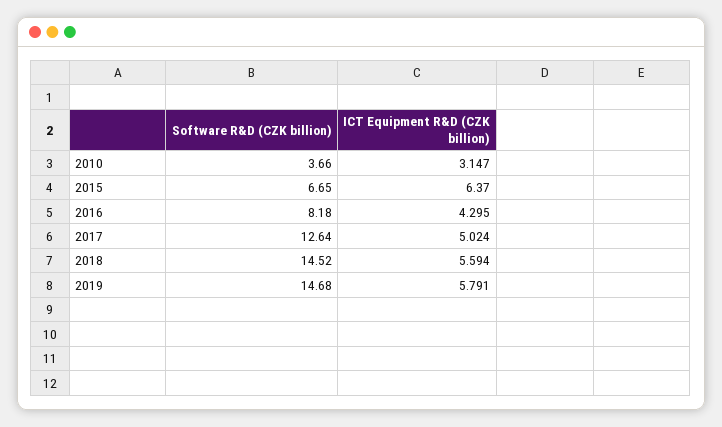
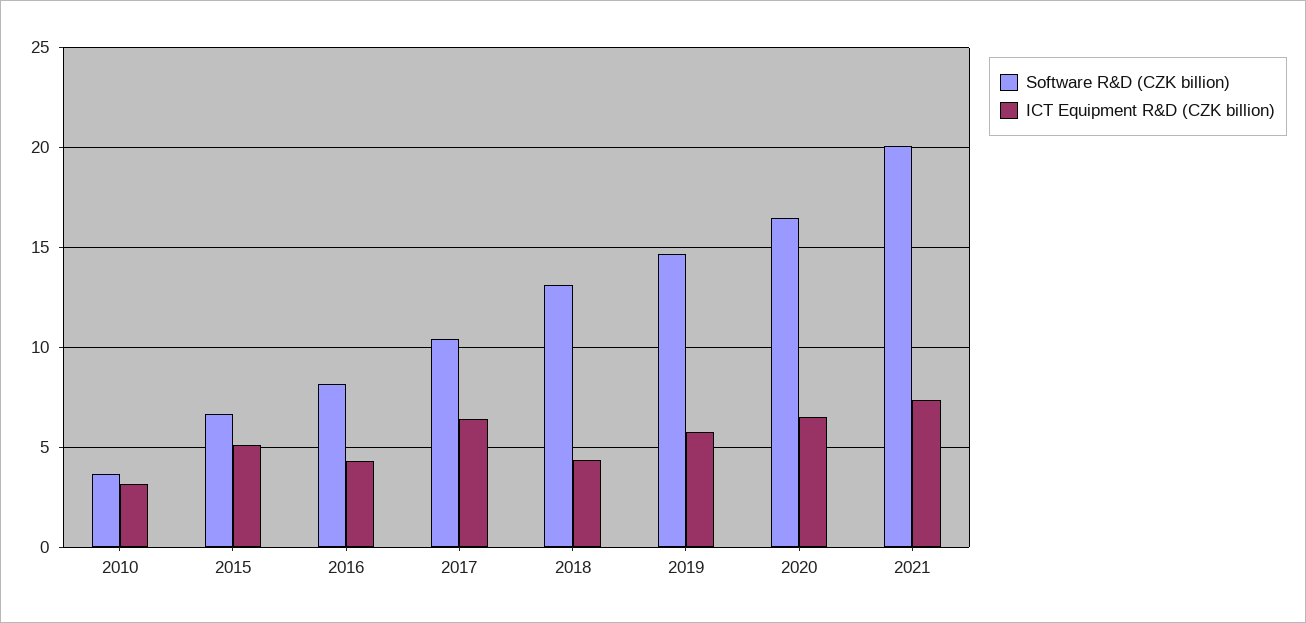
ICT Equipment R&D (CZK billion), 2015: 6.37 -> 5
Software R&D (CZK billion), 2017: 12.64 -> 10.5
ICT Equipment R&D (CZK billion), 2017: 5.024 -> 6.5
Software R&D (CZK billion), 2018: 14.52 -> 13
ICT Equipment R&D (CZK billion), 2018: 5.594 -> 4.5
Software R&D (CZK billion), 2020: none -> 16.5
ICT Equipment R&D (CZK billion), 2020: none -> 6.5
Software R&D (CZK billion), 2021: none -> 20
ICT Equipment R&D (CZK billion), 2021: none -> 7.5

